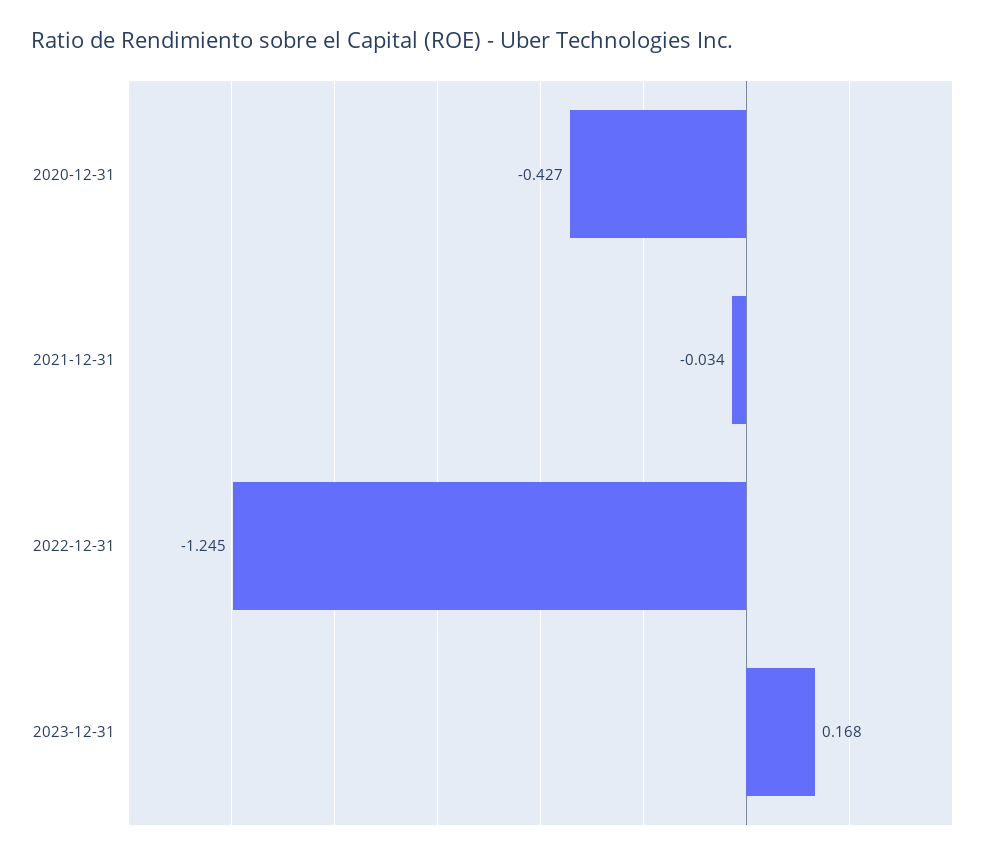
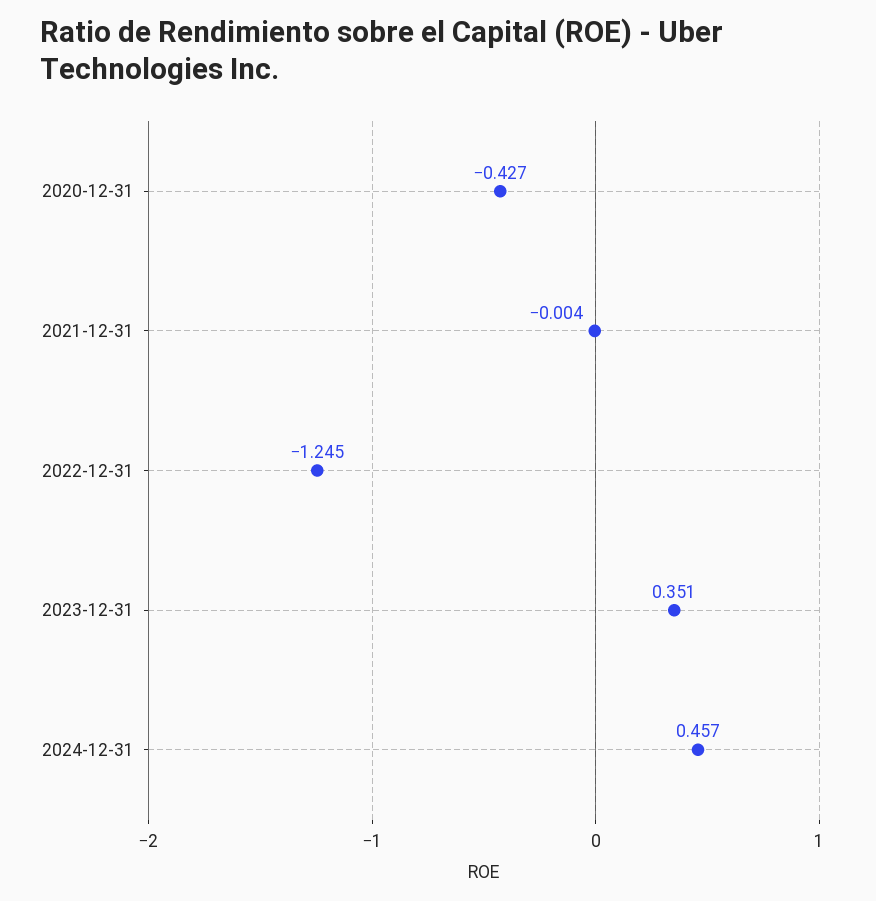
2021-12-31: -0.034 -> -0.004
2023-12-31: 0.168 -> 0.351
2024-12-31: none -> 0.457

